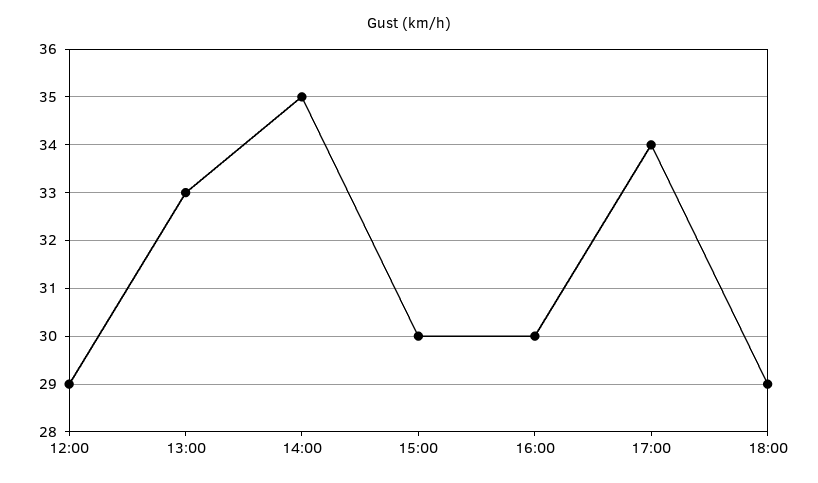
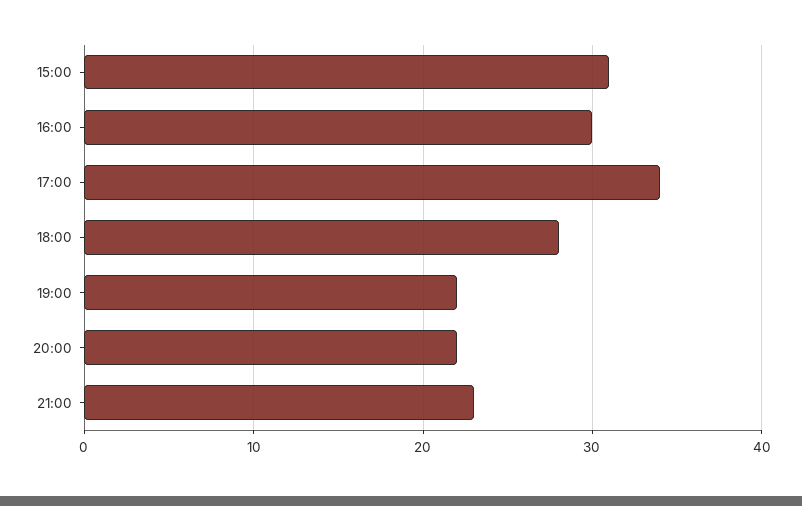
12:00: 29 -> none
13:00: 33 -> none
14:00: 35 -> none
15:00: 30 -> 31
18:00: 29 -> 28
19:00: none -> 22
20:00: none -> 22
21:00: none -> 23

